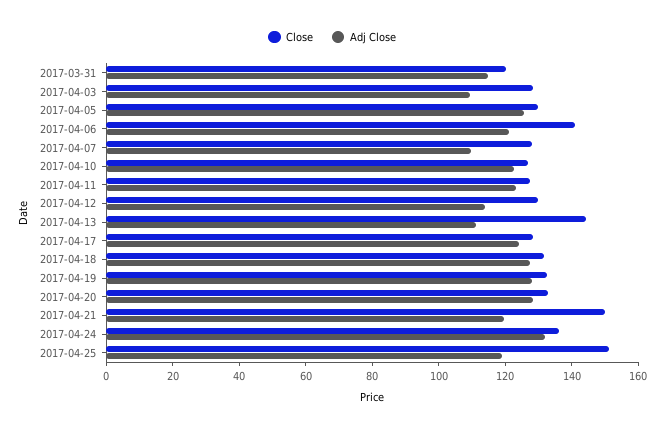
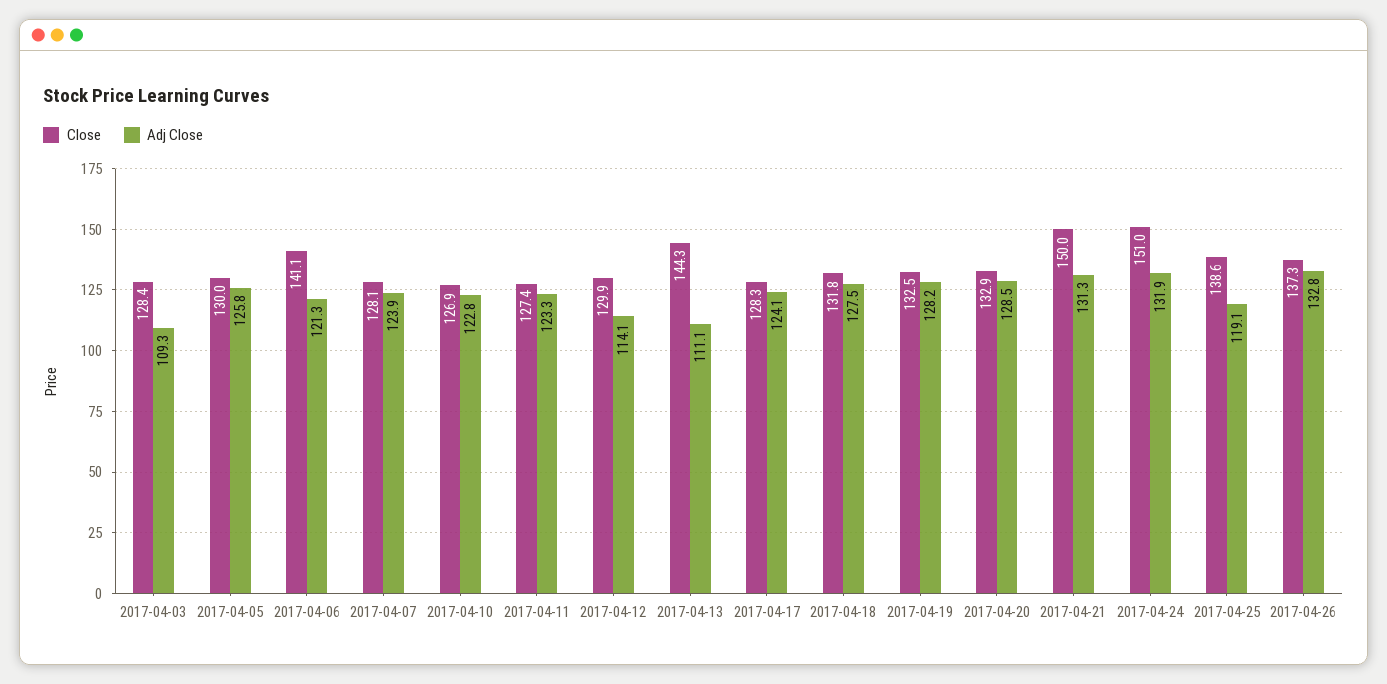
Close, 2017-03-31: 120 -> none
Adj Close, 2017-03-31: 115 -> none
Adj Close, 2017-04-07: 110 -> 123.9
Adj Close, 2017-04-21: 120 -> 131.3
Close, 2017-04-24: 135 -> 151
Close, 2017-04-25: 150 -> 138.6
Close, 2017-04-26: none -> 137.3
Adj Close, 2017-04-26: none -> 132.8

